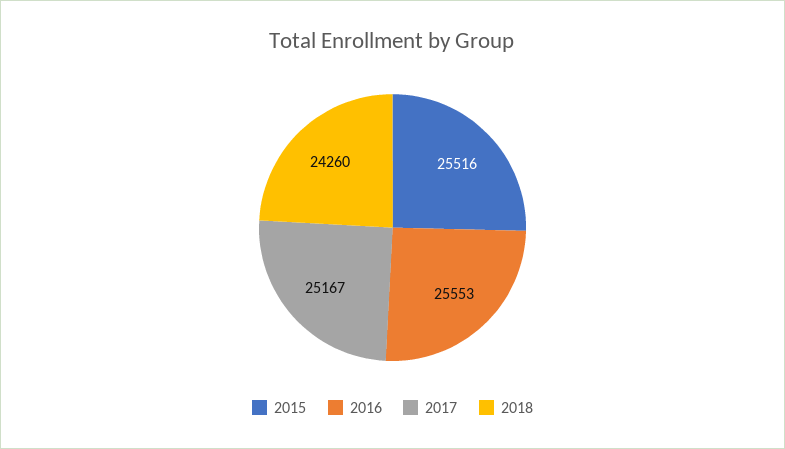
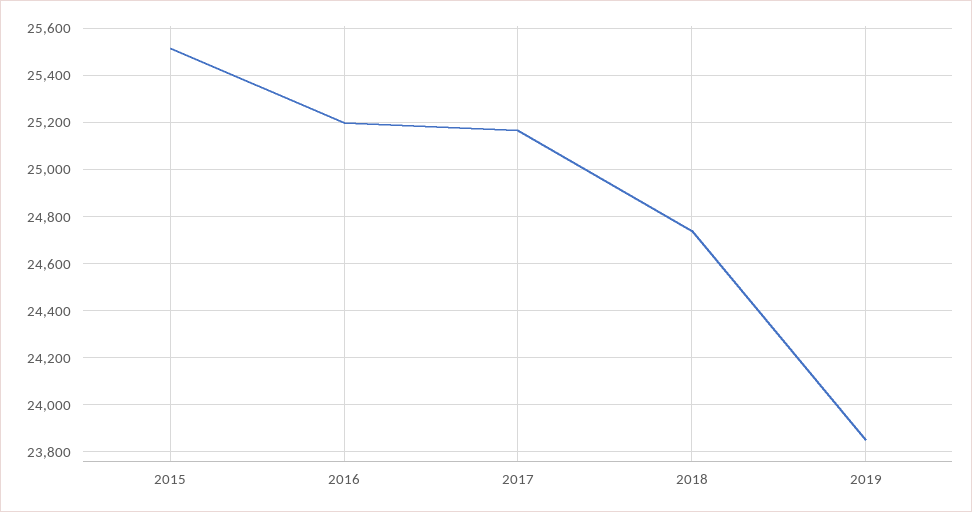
2016: 25553 -> 25200
2018: 24260 -> 24750
2019: none -> 23850

